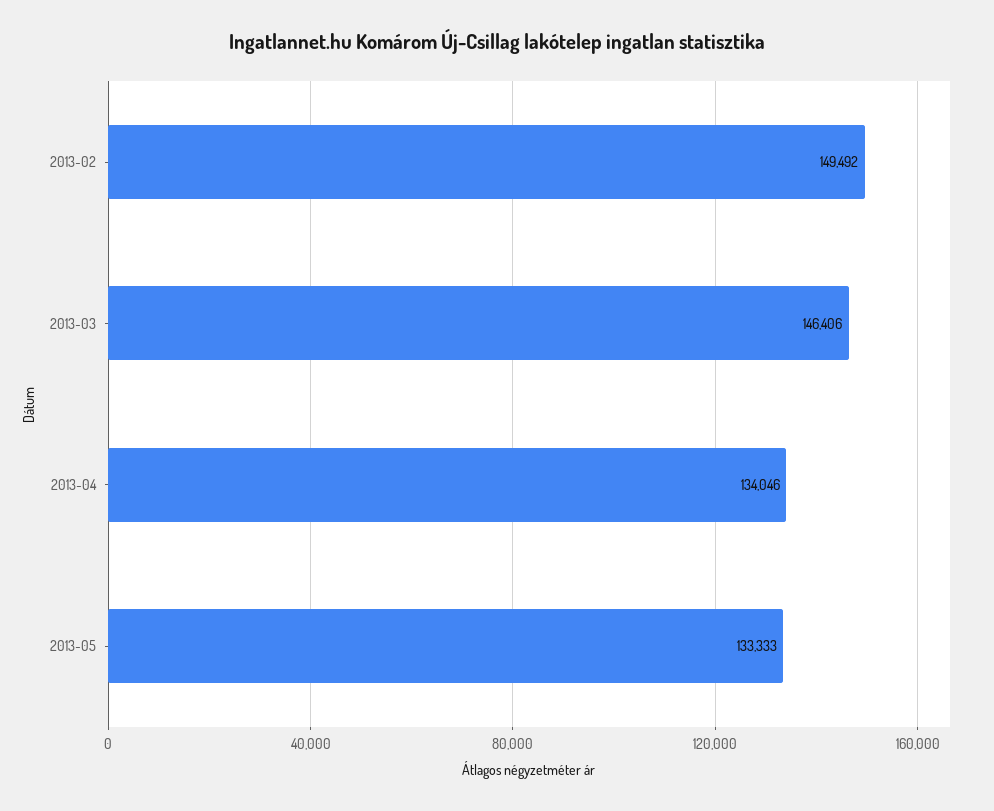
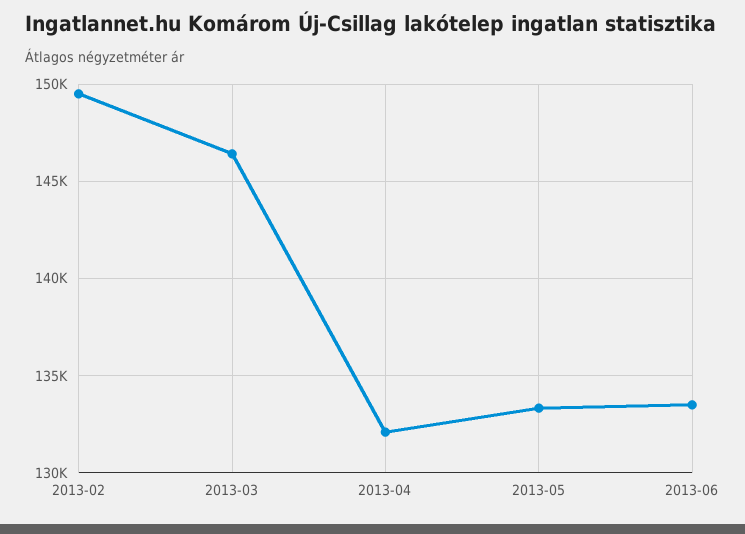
2013-04: 134046 -> 132000
2013-06: none -> 133500

